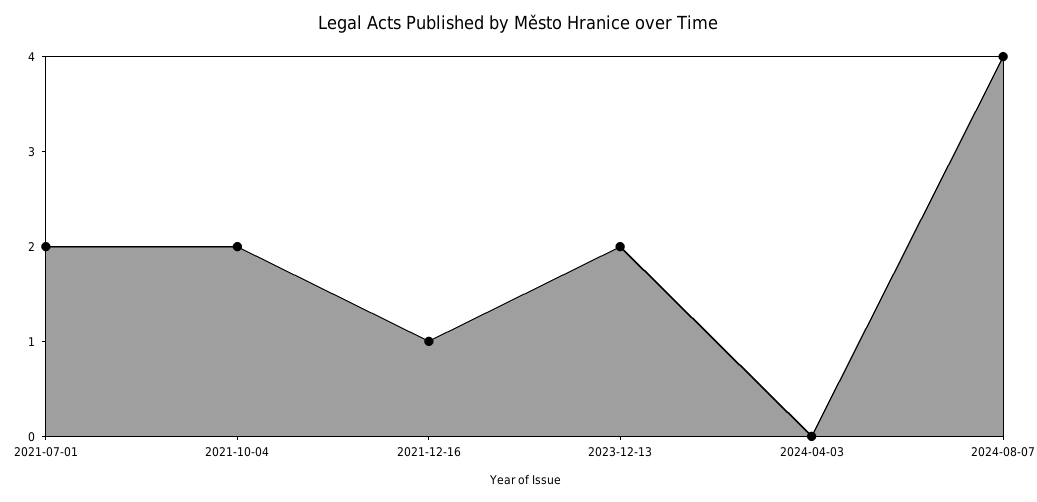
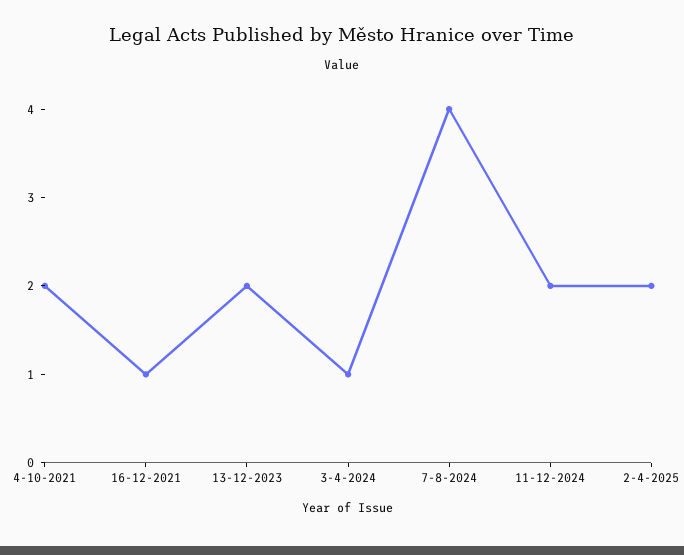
2021-07-01: 2 -> none
2024-04-03: 0 -> 1
11-12-2024: none -> 2
2-4-2025: none -> 2

